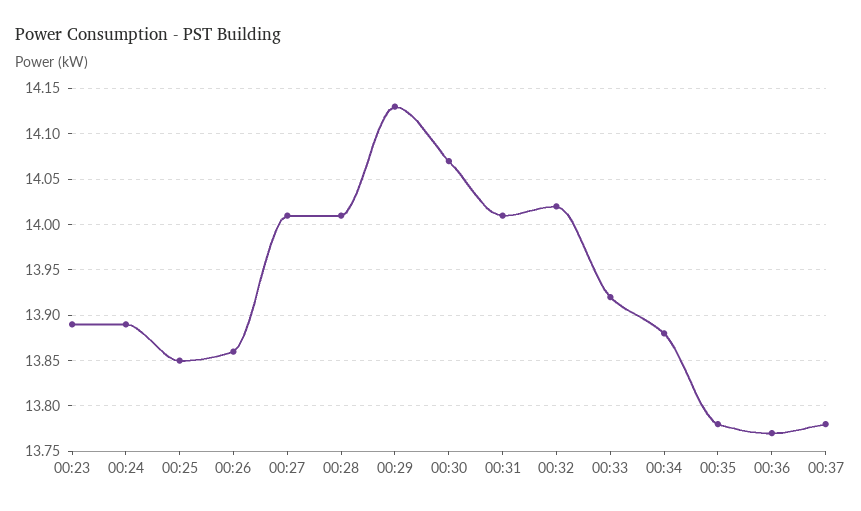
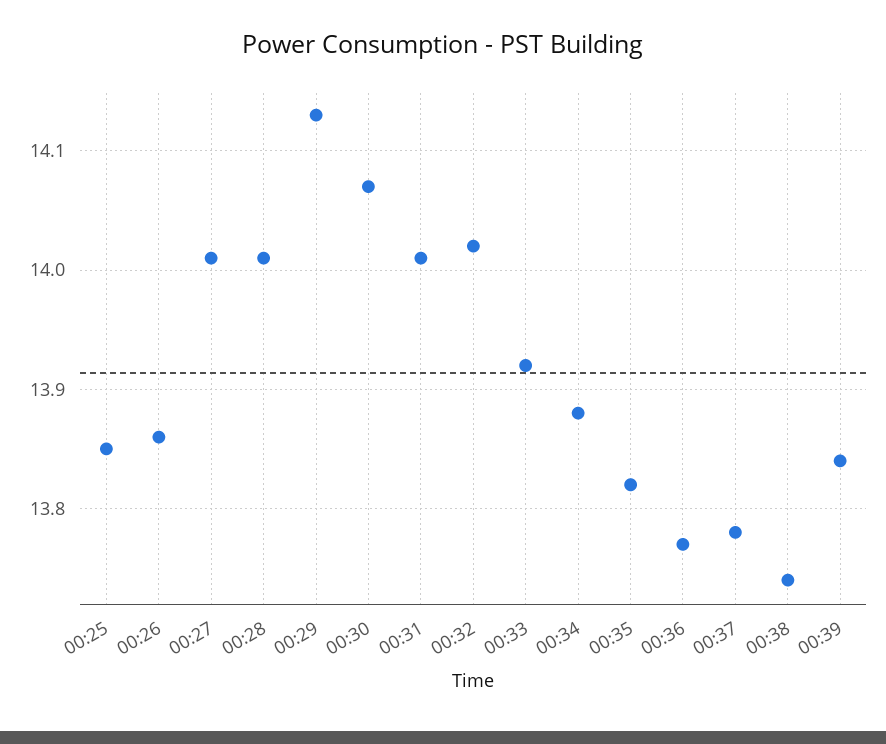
00:23: 13.89 -> none
00:24: 13.89 -> none
00:35: 13.78 -> 13.82
00:38: none -> 13.74
00:39: none -> 13.84

